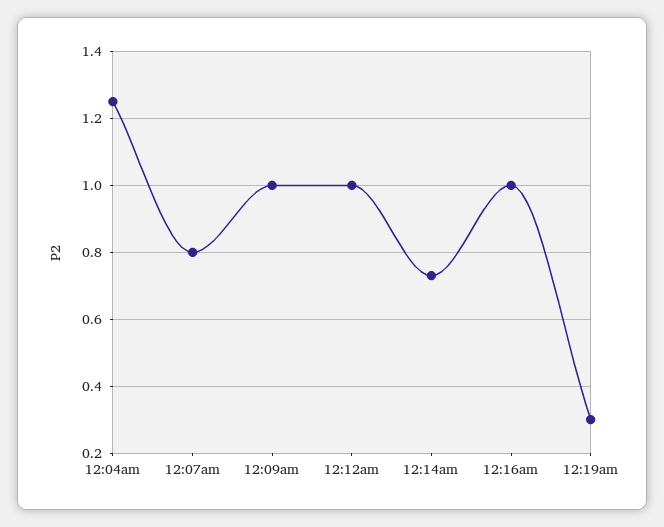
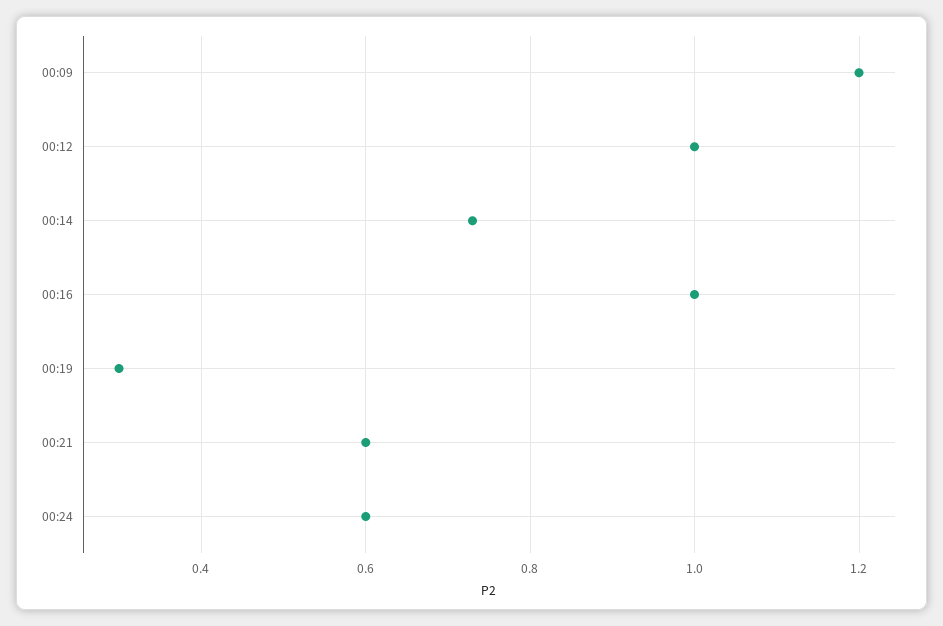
12:04am: 1.25 -> none
12:07am: 0.8 -> none
12:09am: 1 -> 1.2
00:21: none -> 0.6
00:24: none -> 0.6

